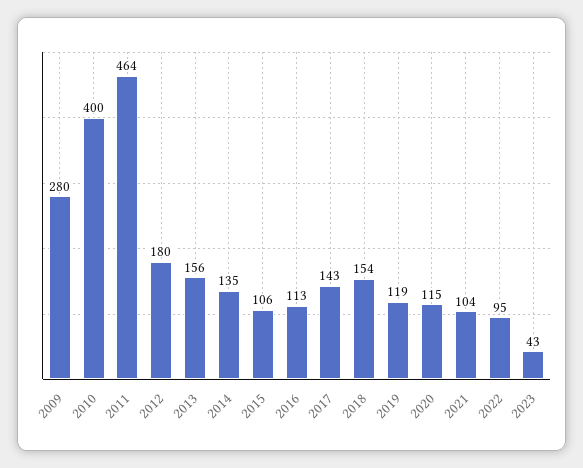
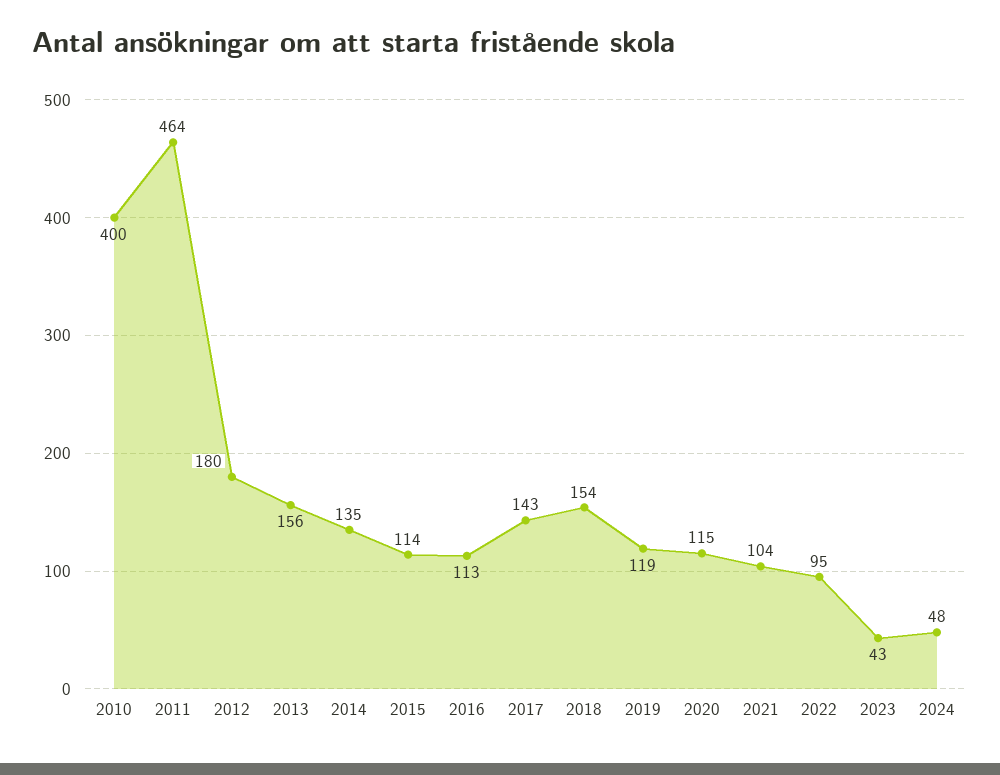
2009: 280 -> none
2015: 106 -> 114
2024: none -> 48

